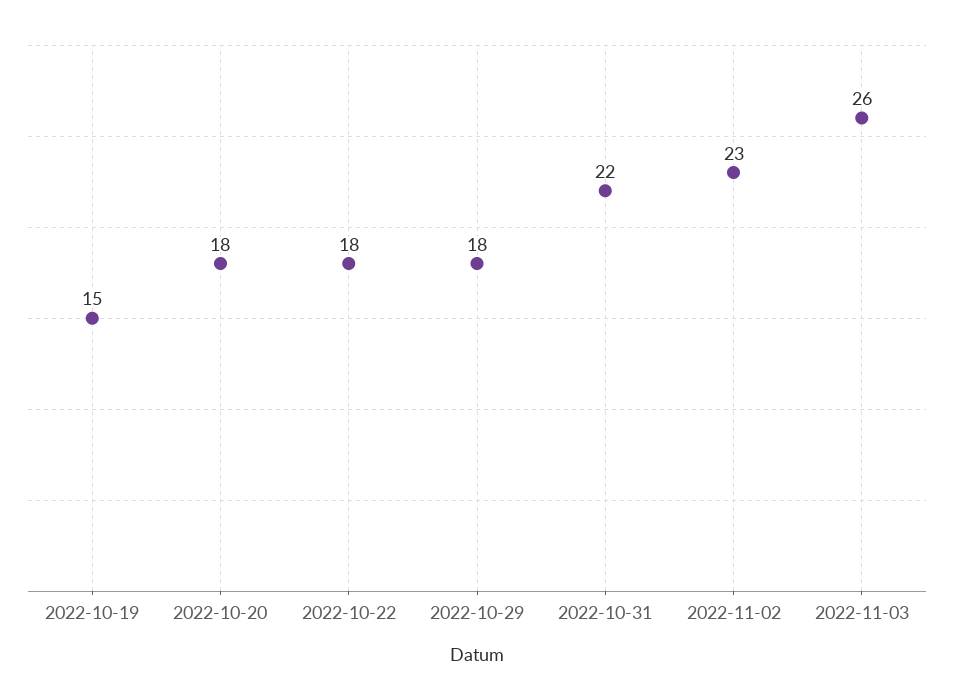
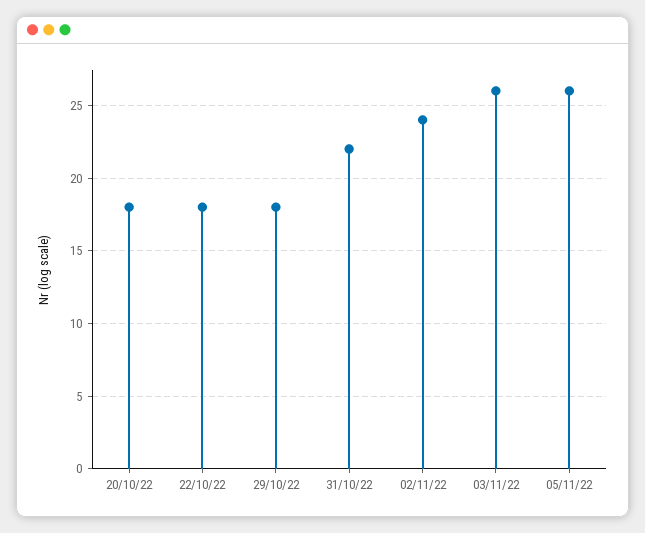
2022-10-19: 15 -> none
2022-11-02: 23 -> 24
05/11/22: none -> 26

